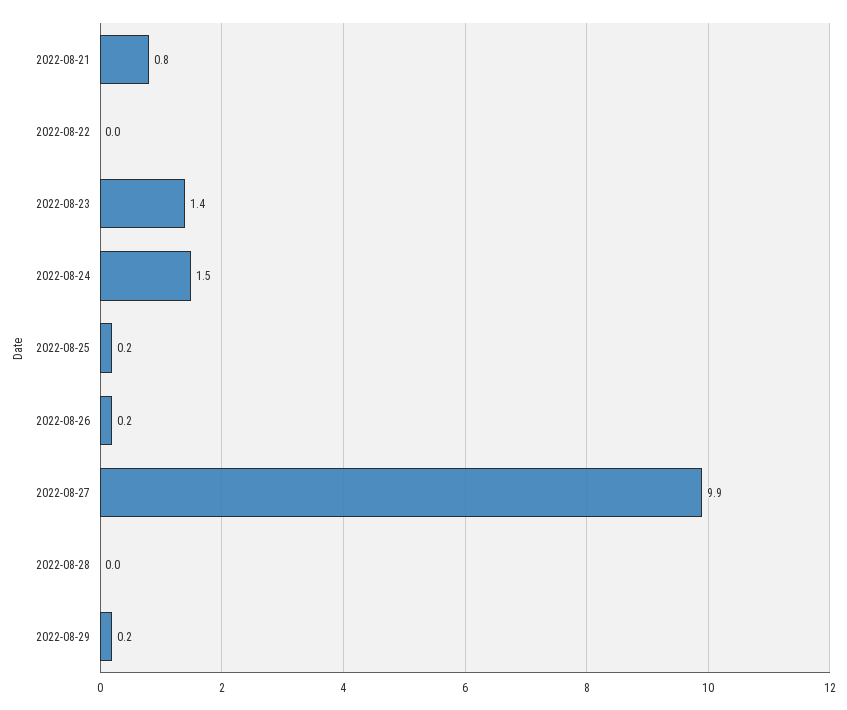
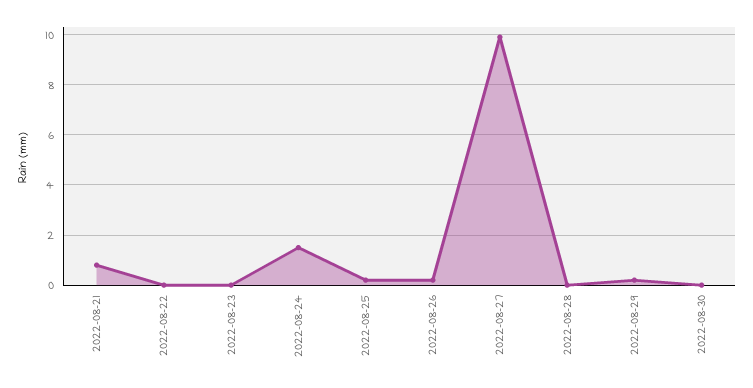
2022-08-23: 1.4 -> 0
2022-08-30: none -> 0

